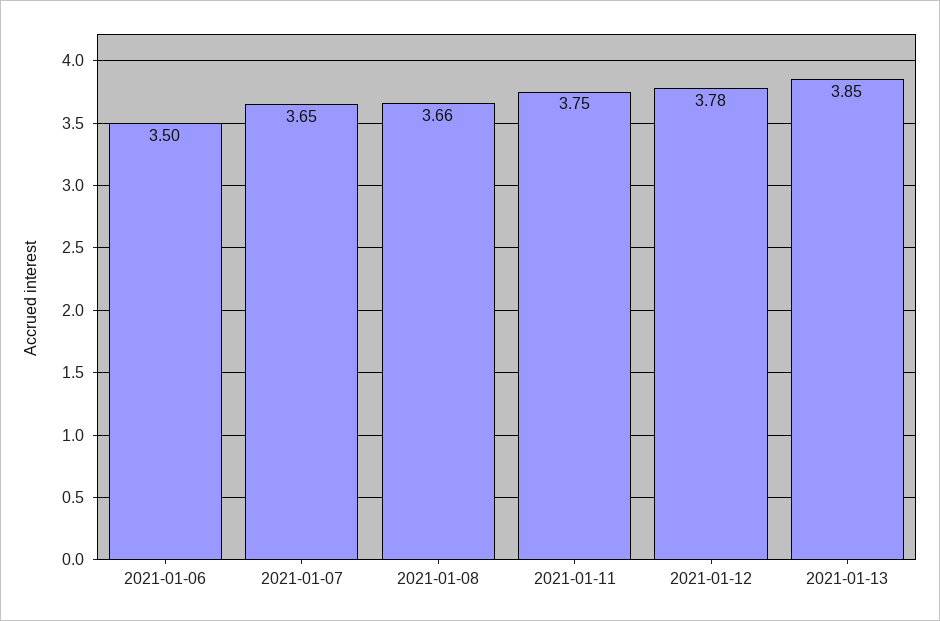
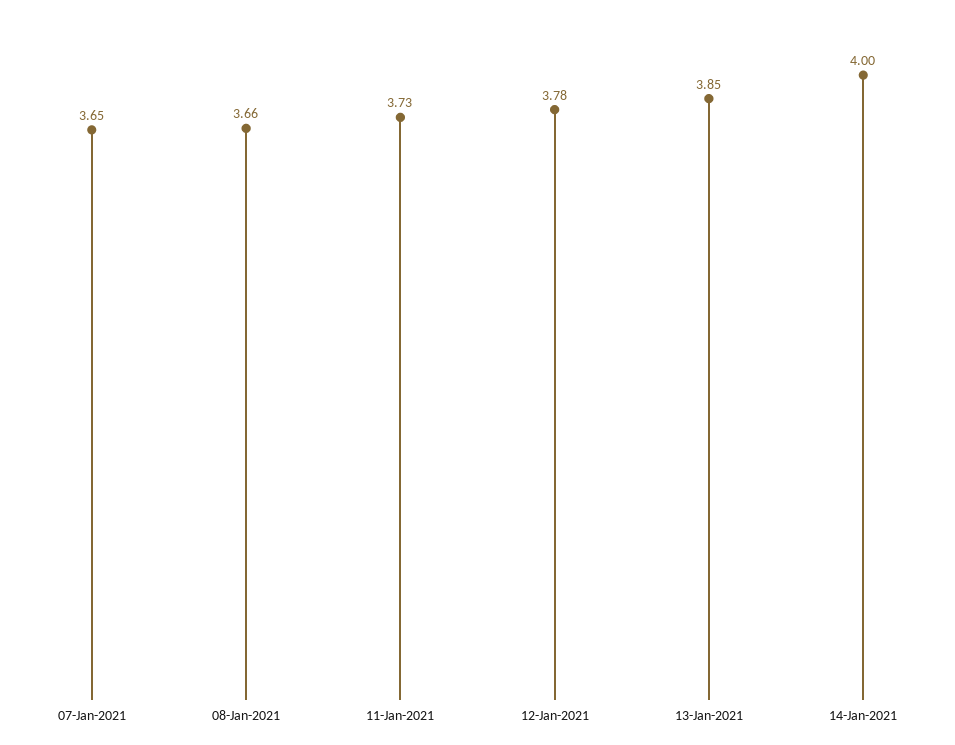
2021-01-06: 3.5 -> none
2021-01-11: 3.75 -> 3.73
14-Jan-2021: none -> 4

